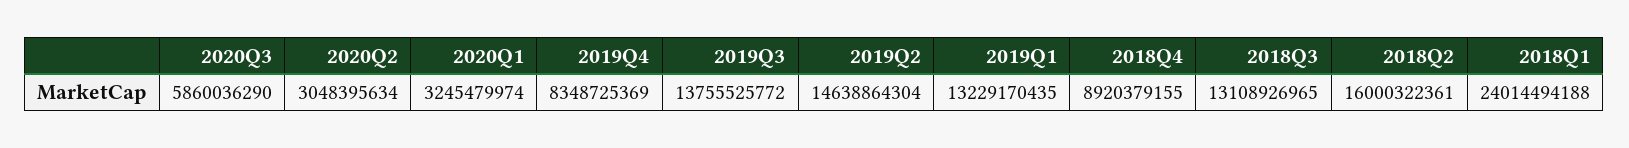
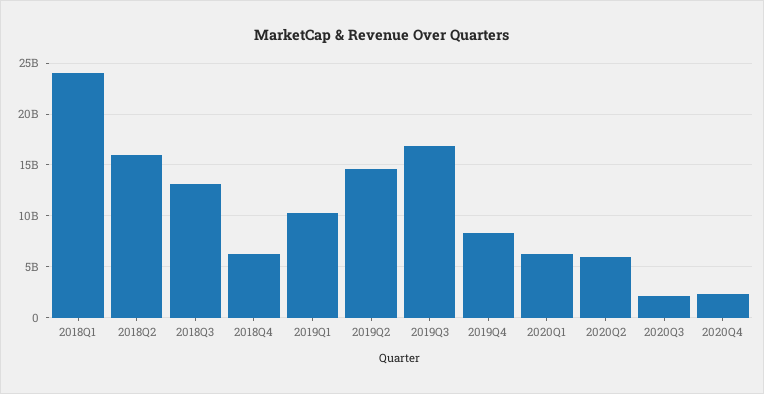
2020Q3: 5860036290 -> 2000000000
2020Q2: 3048395634 -> 6000000000
2020Q1: 3245479974 -> 6000000000
2019Q3: 13755525772 -> 17000000000
2019Q1: 13229170435 -> 10000000000
2018Q4: 8920379155 -> 6000000000
2020Q4: none -> 2000000000

